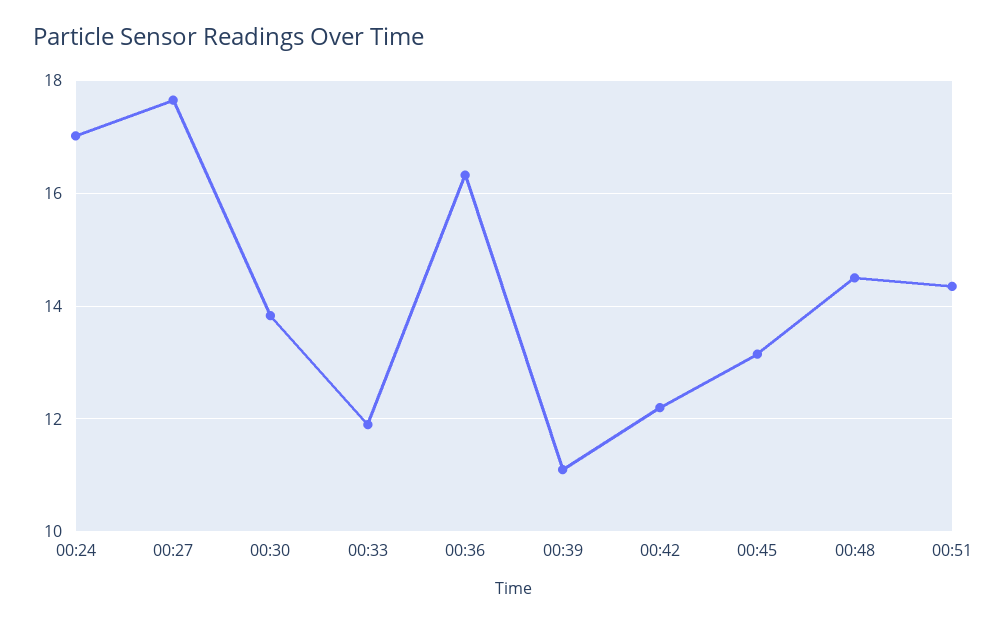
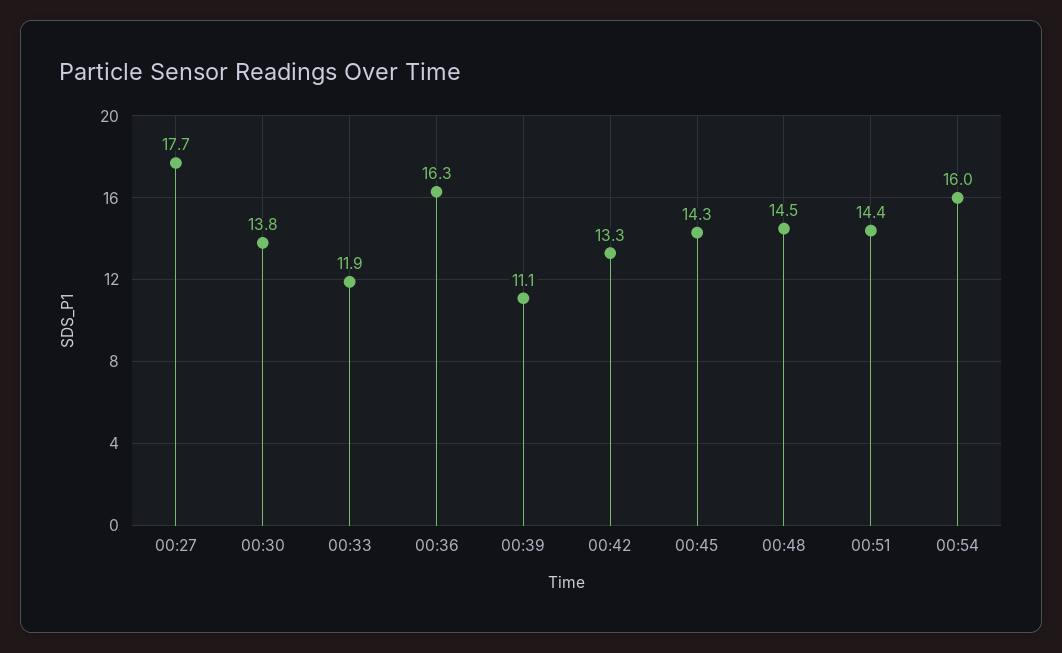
00:24: 17 -> none
00:42: 12.2 -> 13.3
00:45: 13.2 -> 14.3
00:54: none -> 16

